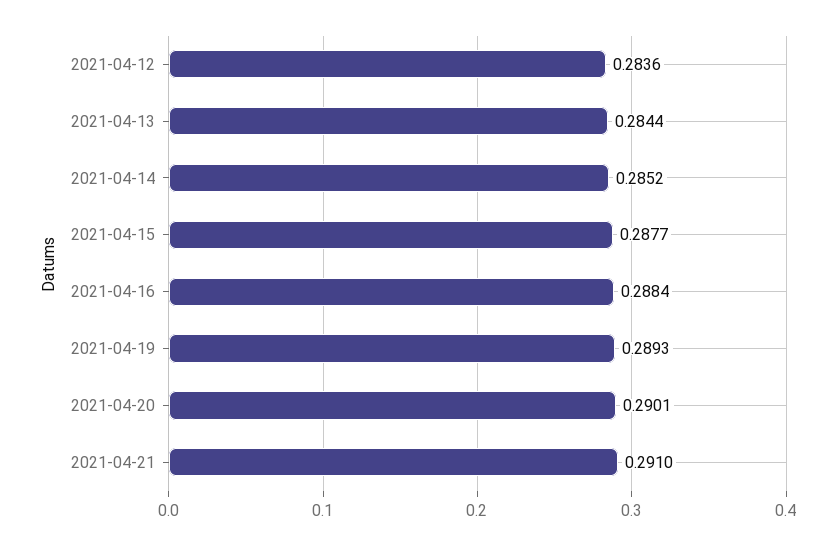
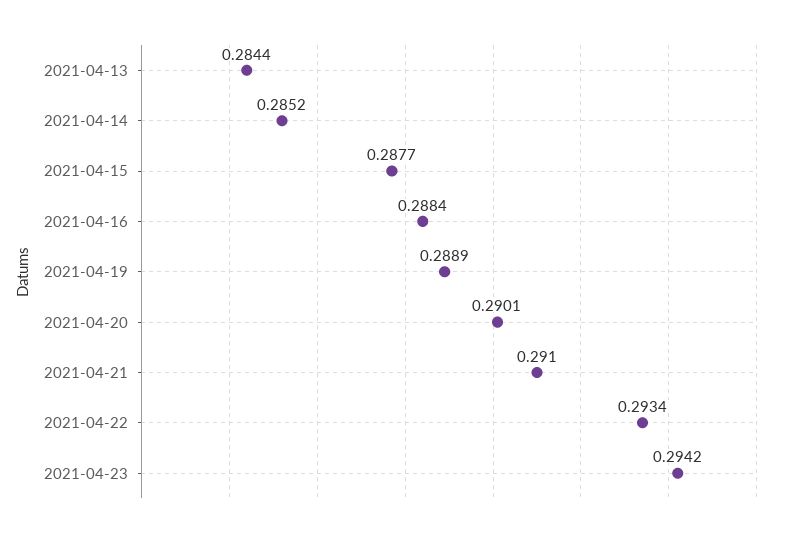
2021-04-12: 0.2836 -> none
2021-04-19: 0.2893 -> 0.2889
2021-04-22: none -> 0.2934
2021-04-23: none -> 0.2942

